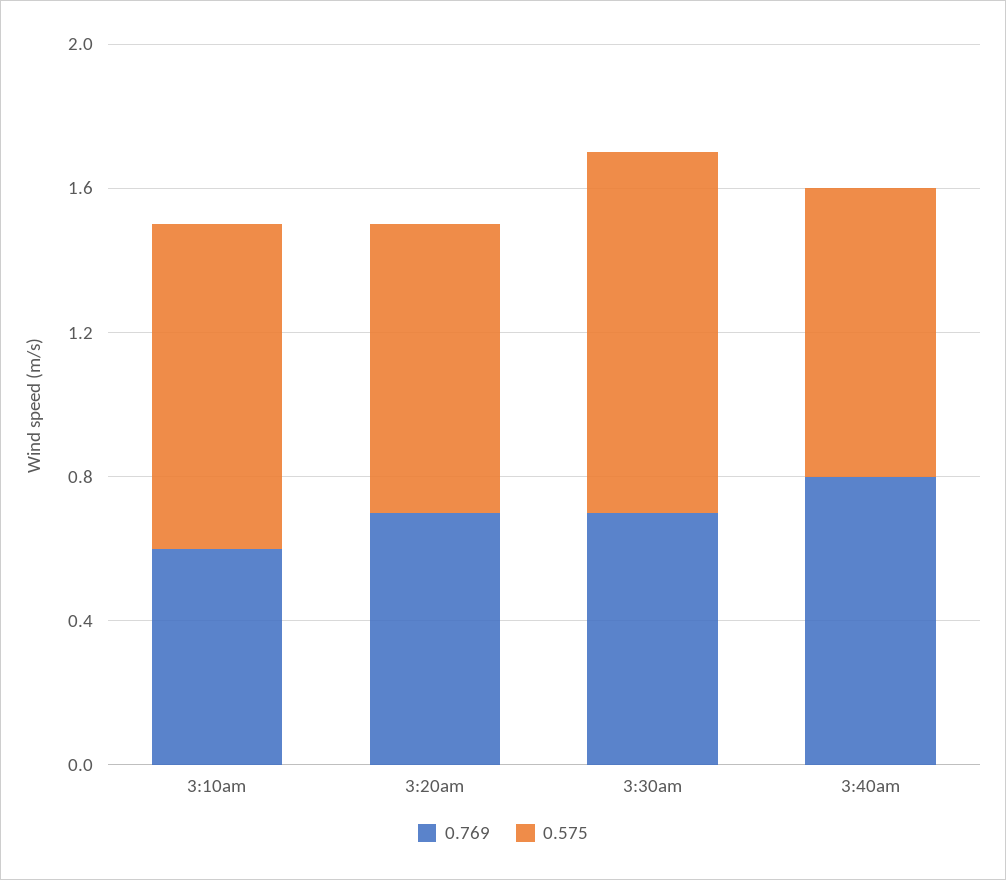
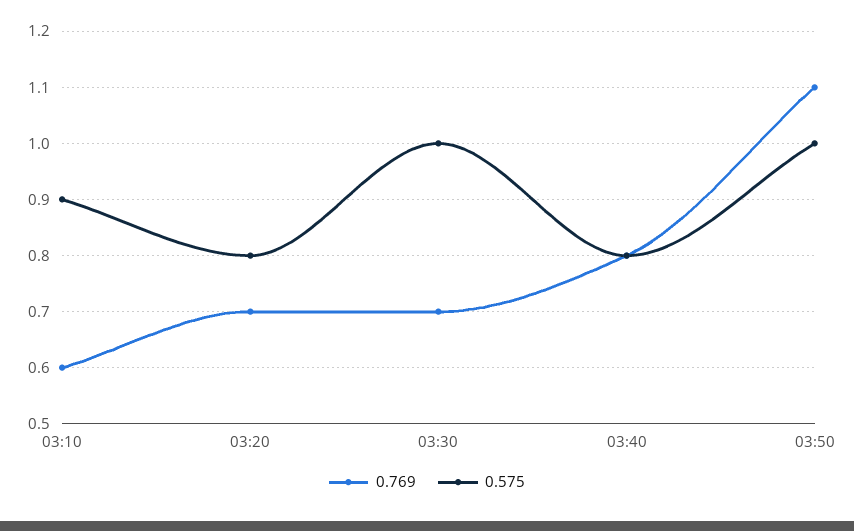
0.769, 03:50: none -> 1.1
0.575, 03:50: none -> 1

